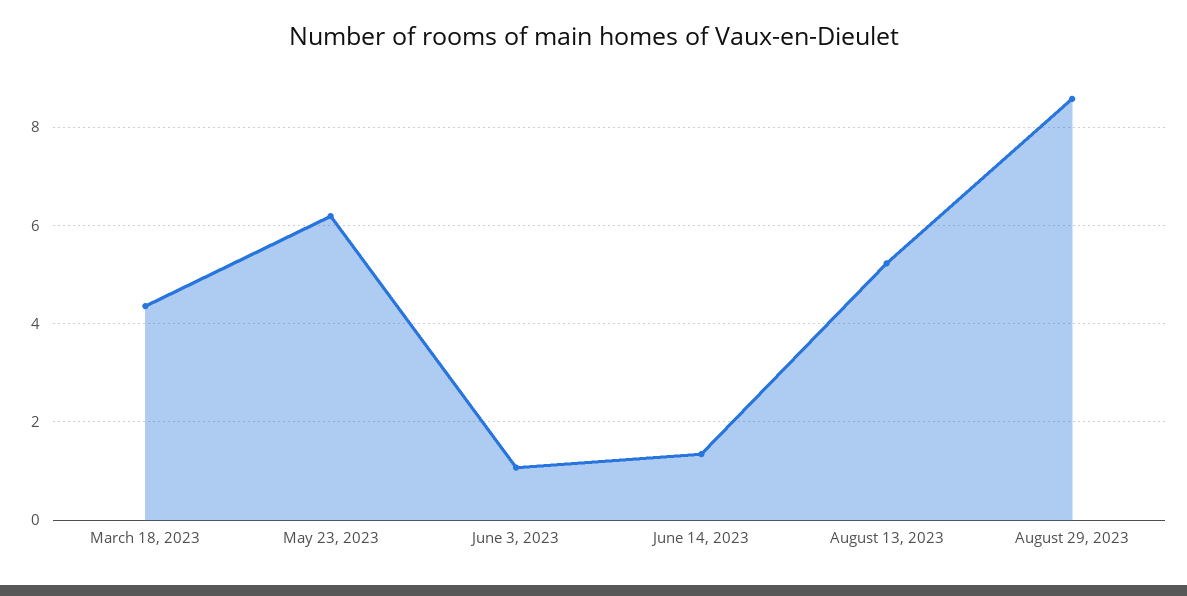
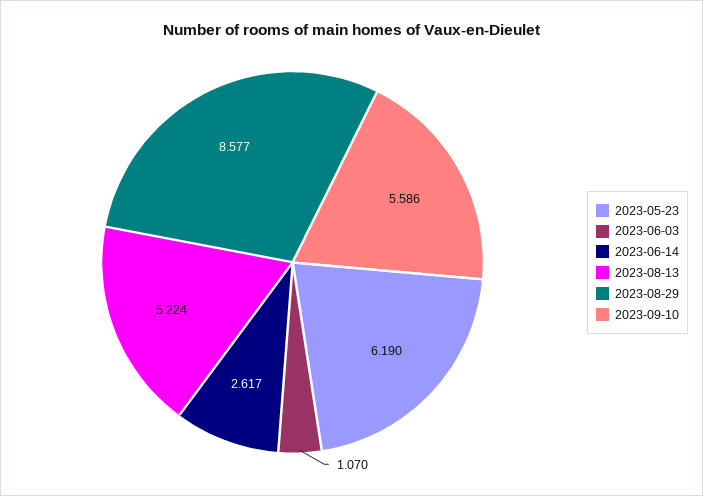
March 18, 2023: 4.4 -> none
June 14, 2023: 1.4 -> 2.617
2023-09-10: none -> 5.586

